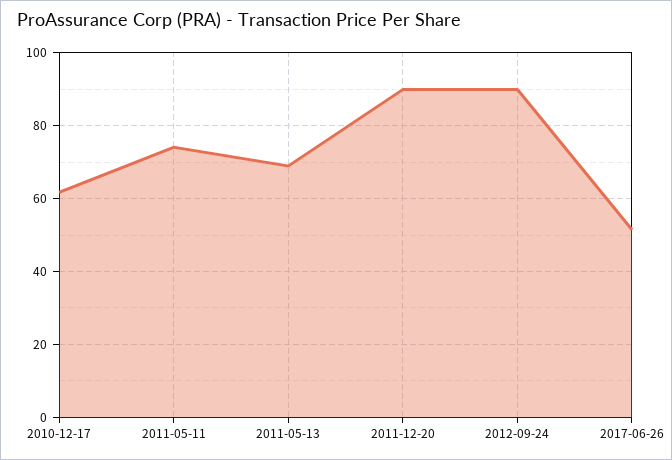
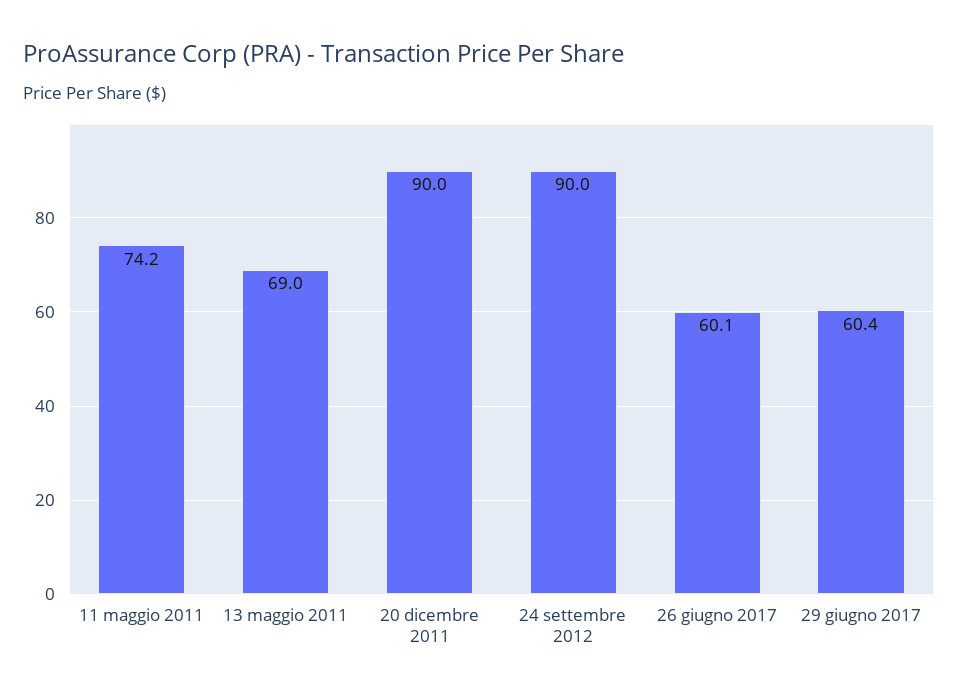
2010-12-17: 62 -> none
2017-06-26: 52 -> 60.1
29 giugno 2017: none -> 60.4

